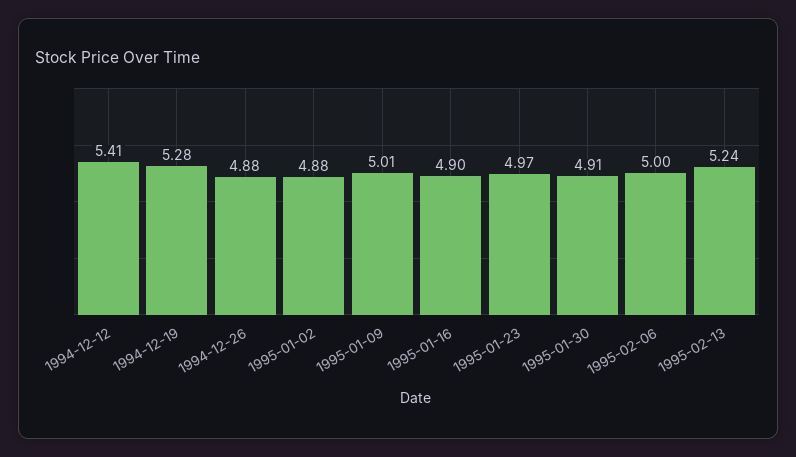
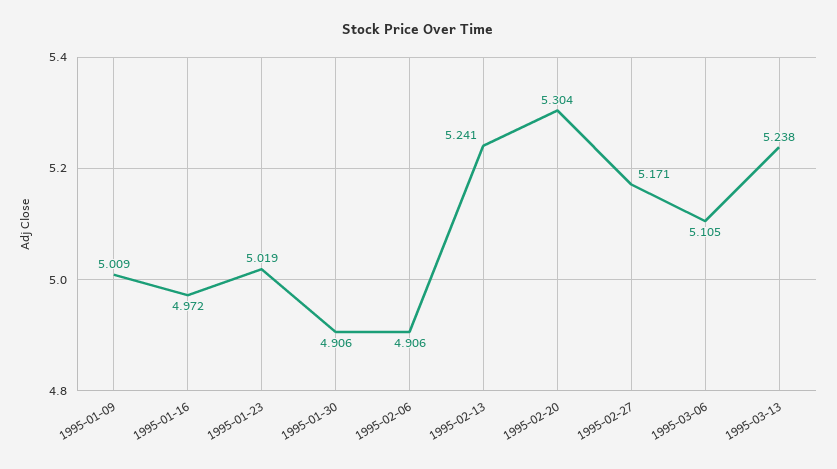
1994-12-12: 5.41 -> none
1994-12-19: 5.28 -> none
1994-12-26: 4.88 -> none
1995-01-02: 4.88 -> none
1995-01-16: 4.9 -> 4.972
1995-01-23: 4.97 -> 5.019
1995-02-06: 5 -> 4.906
1995-02-20: none -> 5.304
1995-02-27: none -> 5.171
1995-03-06: none -> 5.105
1995-03-13: none -> 5.238

